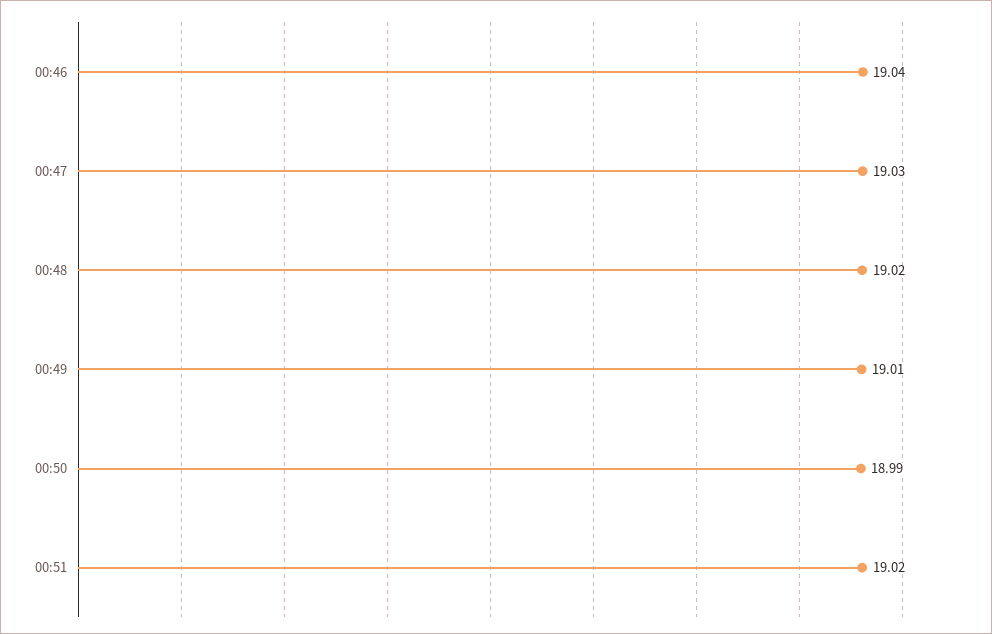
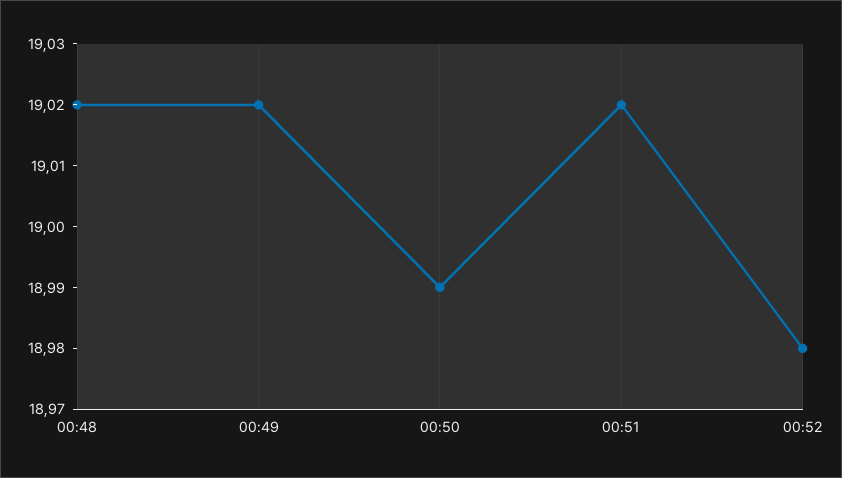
00:46: 19.04 -> none
00:47: 19.03 -> none
00:49: 19.01 -> 19.02
00:52: none -> 18.98

